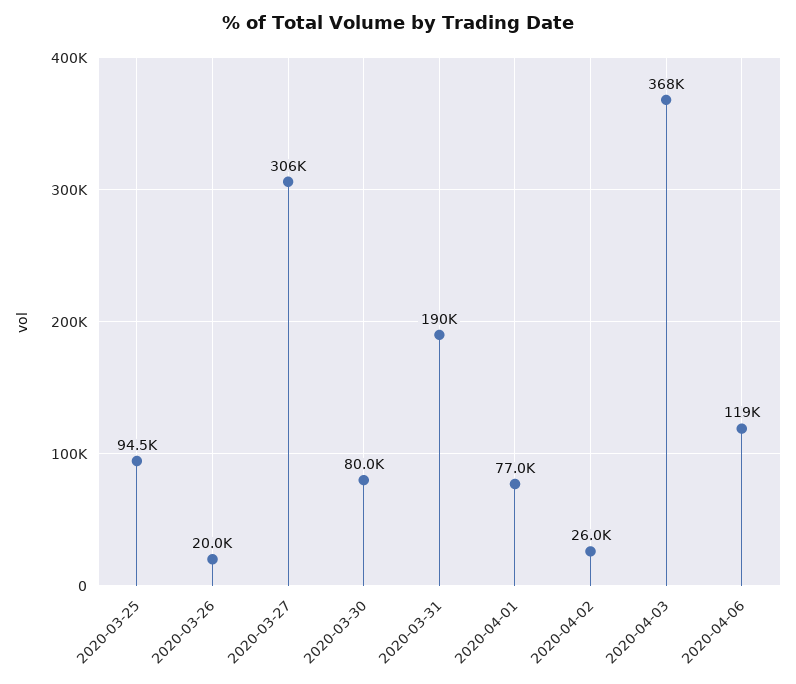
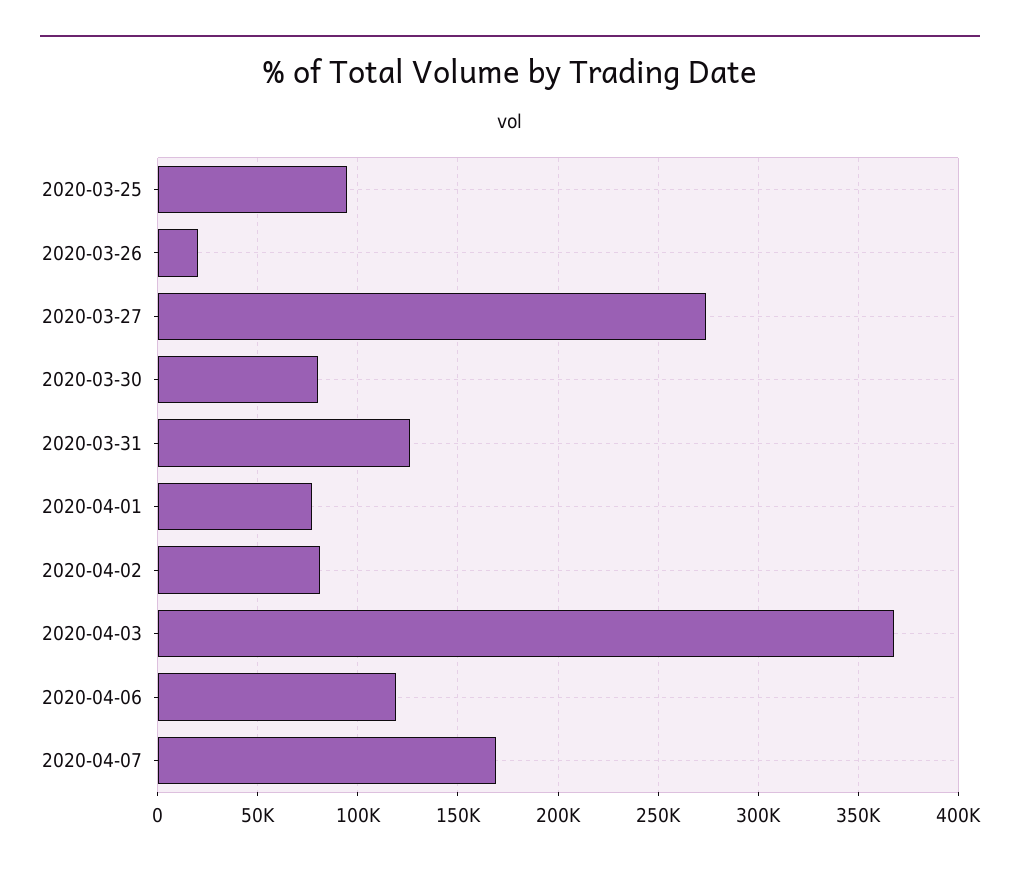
2020-03-27: 306000 -> 275000
2020-03-31: 190000 -> 125000
2020-04-02: 26000 -> 80000
2020-04-07: none -> 170000

